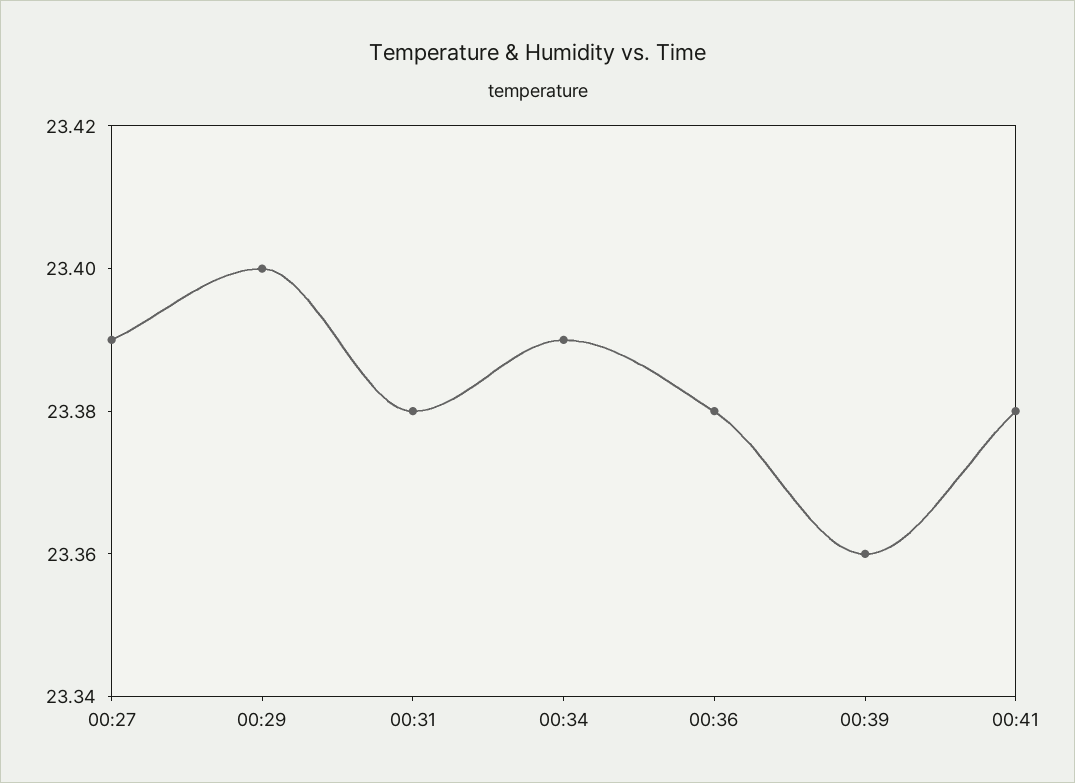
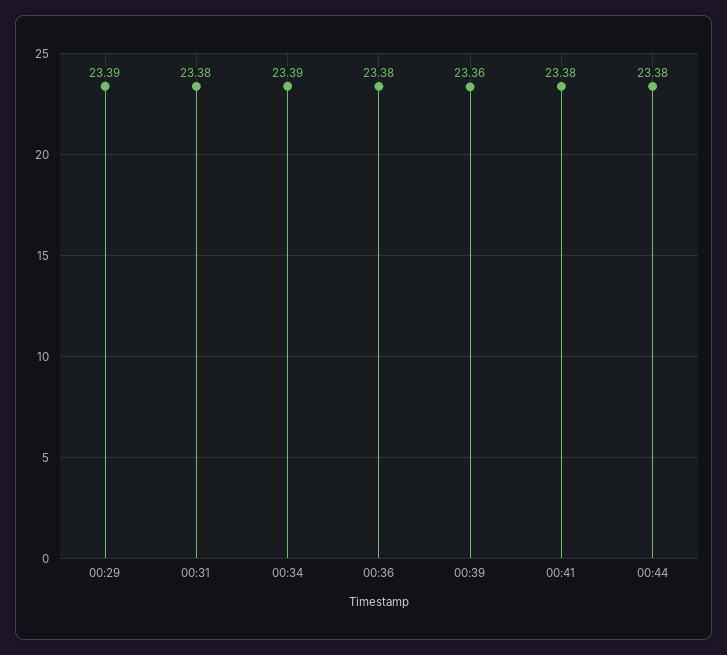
00:27: 23.39 -> none
00:29: 23.4 -> 23.39
00:44: none -> 23.38

